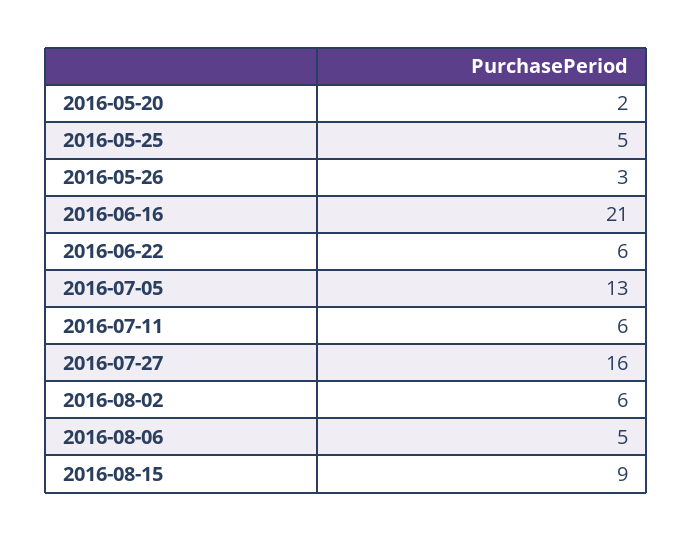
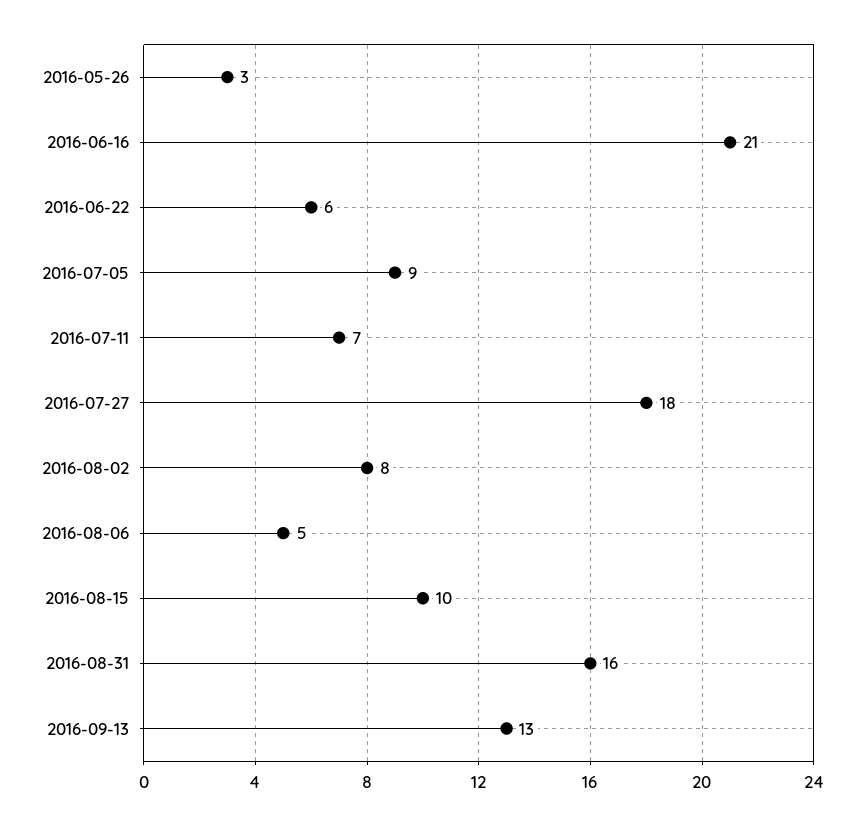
2016-05-20: 2 -> none
2016-05-25: 5 -> none
2016-07-05: 13 -> 9
2016-07-11: 6 -> 7
2016-07-27: 16 -> 18
2016-08-02: 6 -> 8
2016-08-15: 9 -> 10
2016-08-31: none -> 16
2016-09-13: none -> 13

